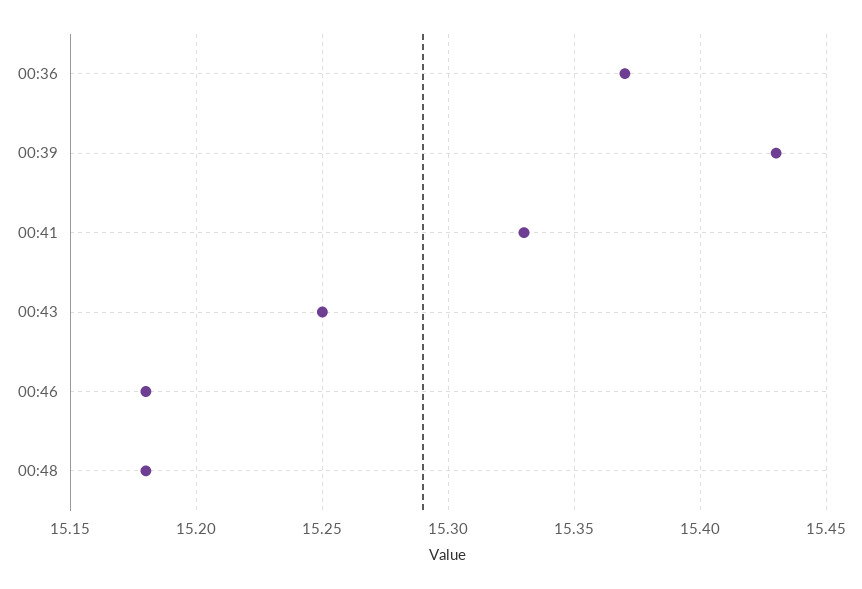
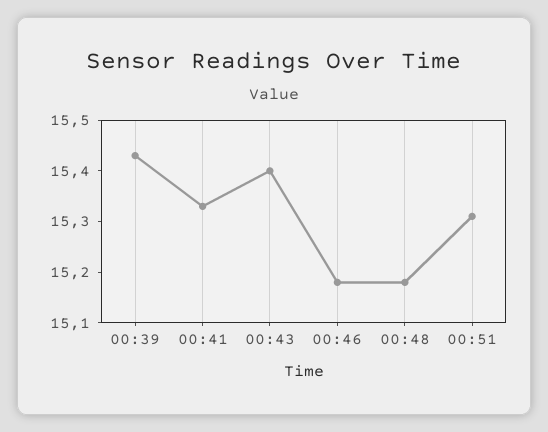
00:36: 15.37 -> none
00:43: 15.25 -> 15.4
00:51: none -> 15.3

